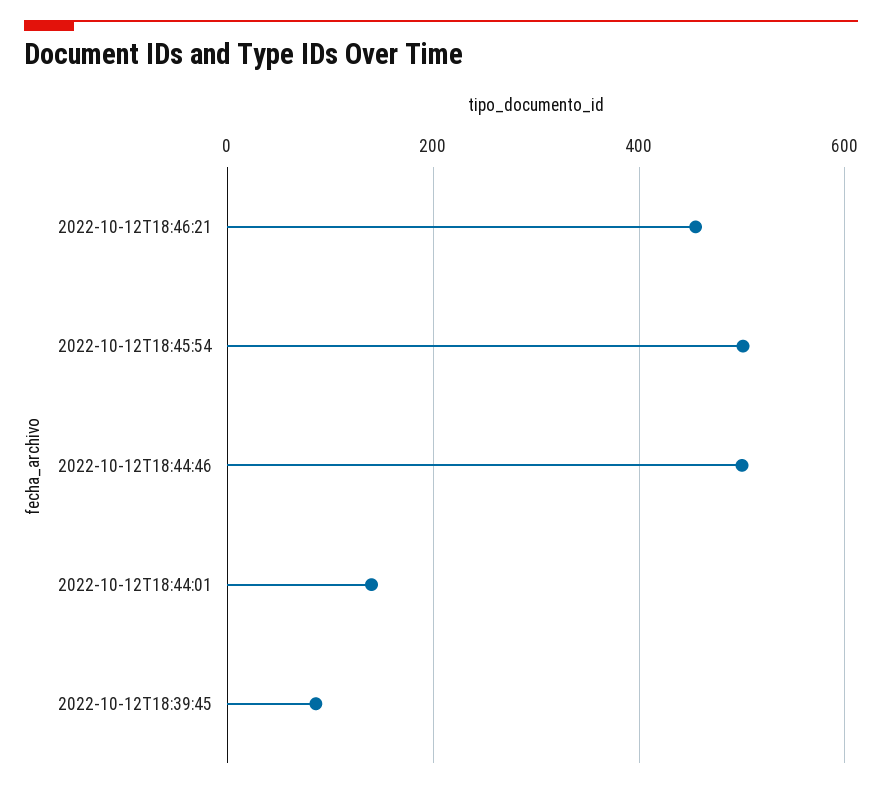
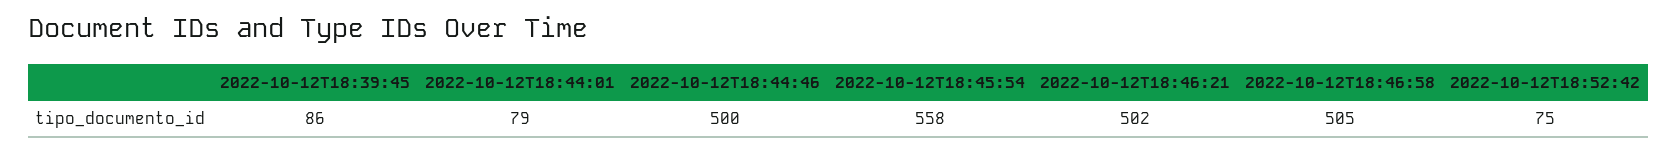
2022-10-12T18:46:21: 460 -> 502
2022-10-12T18:45:54: 500 -> 558
2022-10-12T18:44:01: 140 -> 79
2022-10-12T18:46:58: none -> 505
2022-10-12T18:52:42: none -> 75

